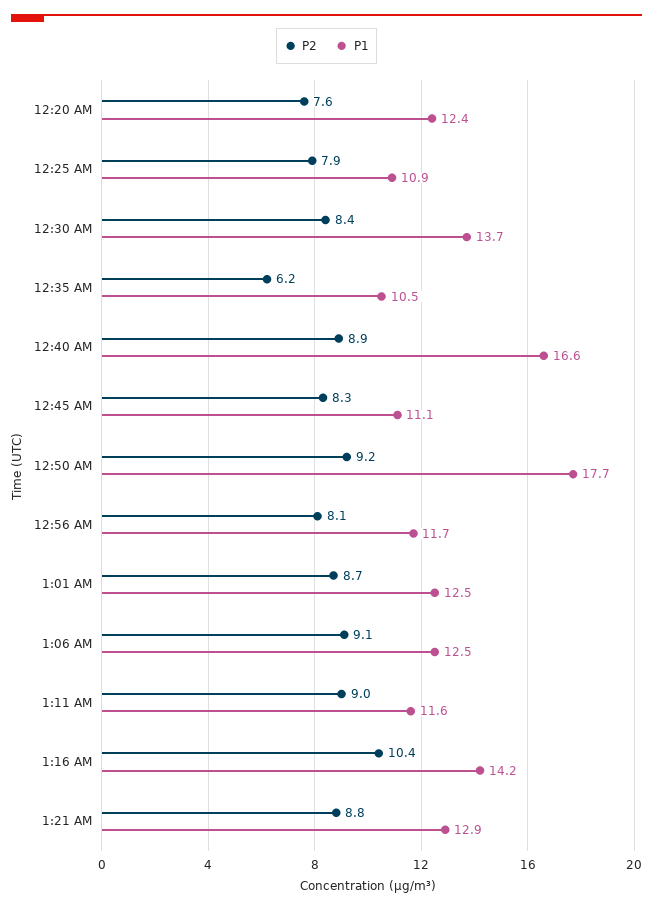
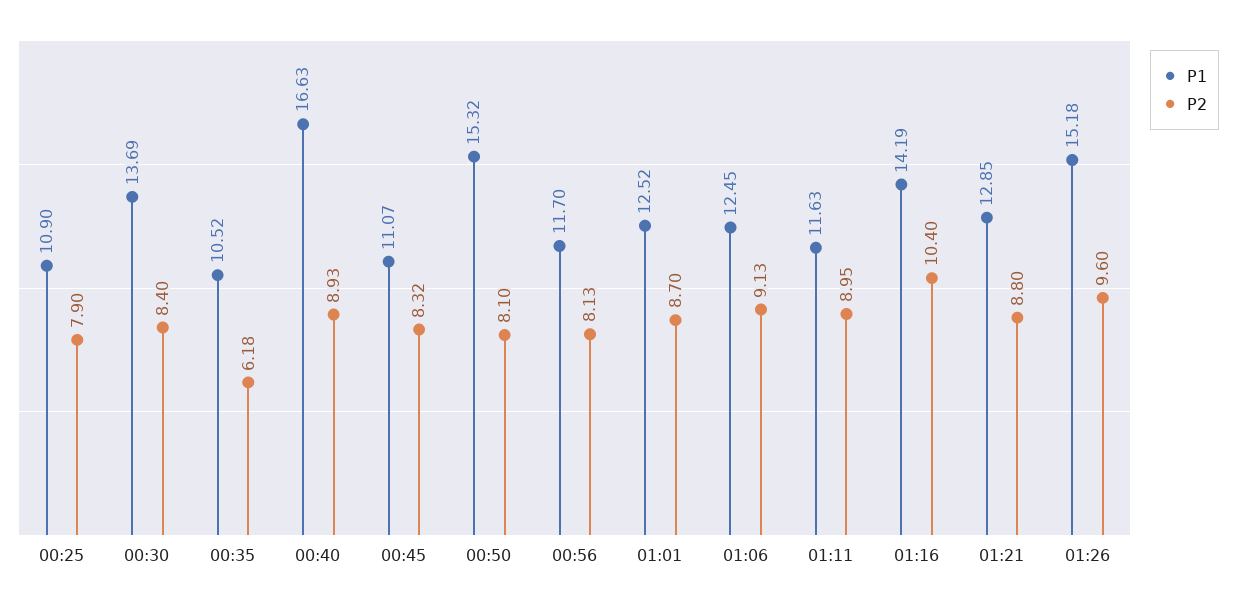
P2, 12:20 AM: 7.6 -> none
P1, 12:20 AM: 12.4 -> none
P2, 12:50 AM: 9.2 -> 8.1
P1, 12:50 AM: 17.7 -> 15.32
P1, 01:26: none -> 15.18
P2, 01:26: none -> 9.6

